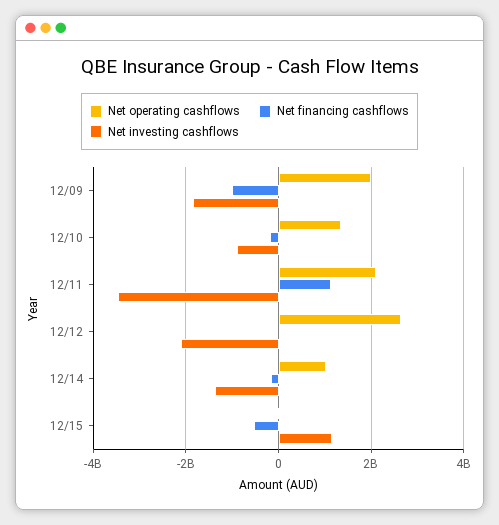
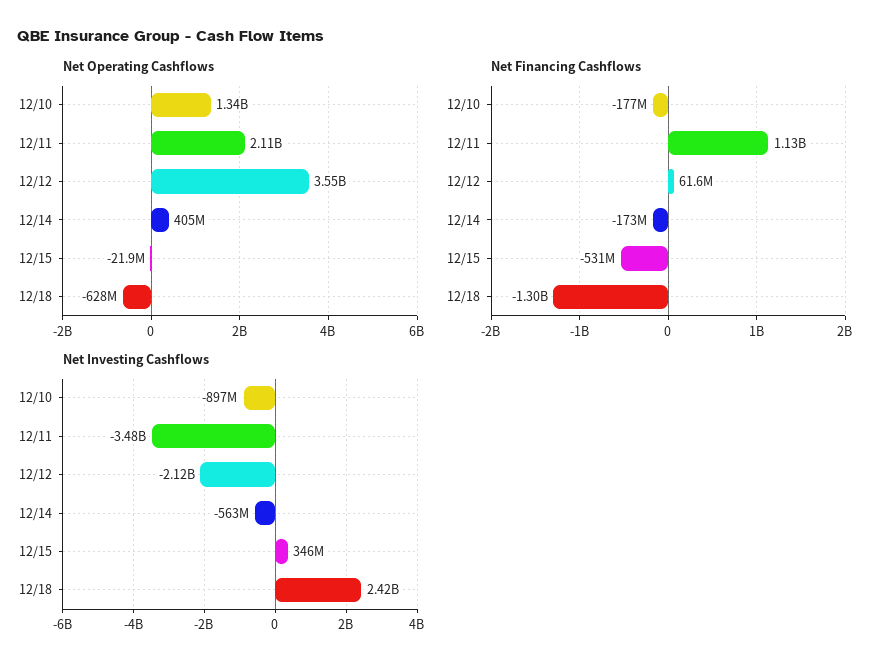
Net operating cashflows, 12/09: 2000000000 -> none
Net financing cashflows, 12/09: -1000000000 -> none
Net investing cashflows, 12/09: -1800000000 -> none
Net operating cashflows, 12/12: 2600000000 -> 3550000000
Net operating cashflows, 12/14: 1000000000 -> 405000000
Net investing cashflows, 12/14: -1400000000 -> -563000000
Net investing cashflows, 12/15: 1200000000 -> 346000000
Net operating cashflows, 12/18: none -> -628000000
Net financing cashflows, 12/18: none -> -1300000000
Net investing cashflows, 12/18: none -> 2420000000

